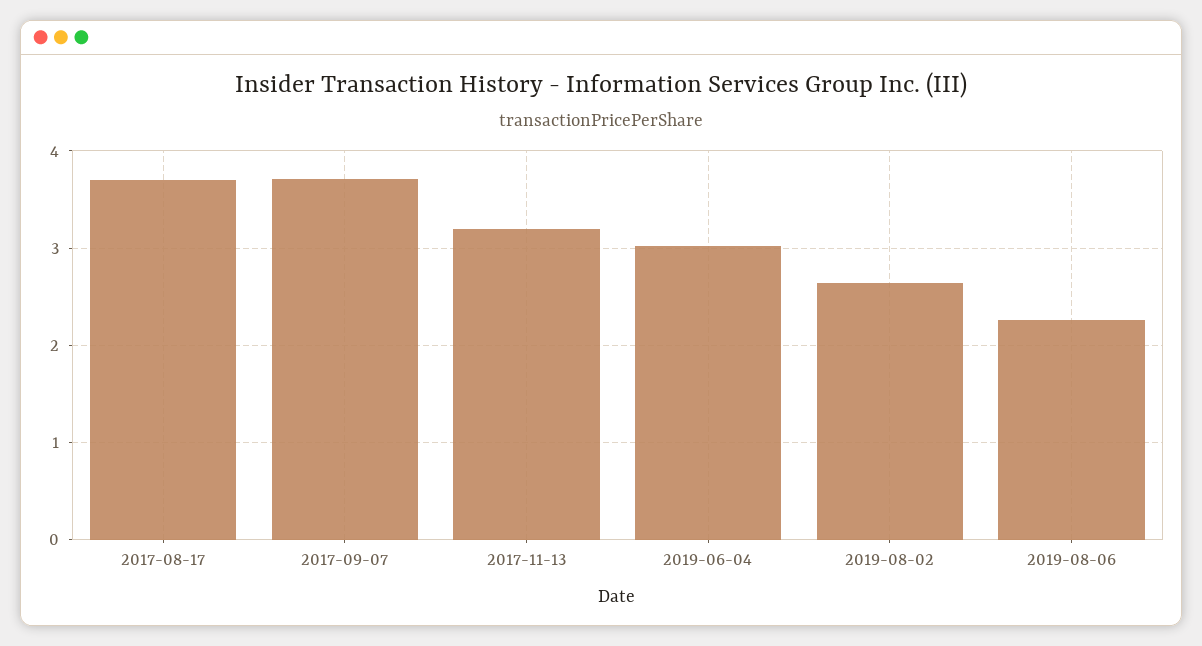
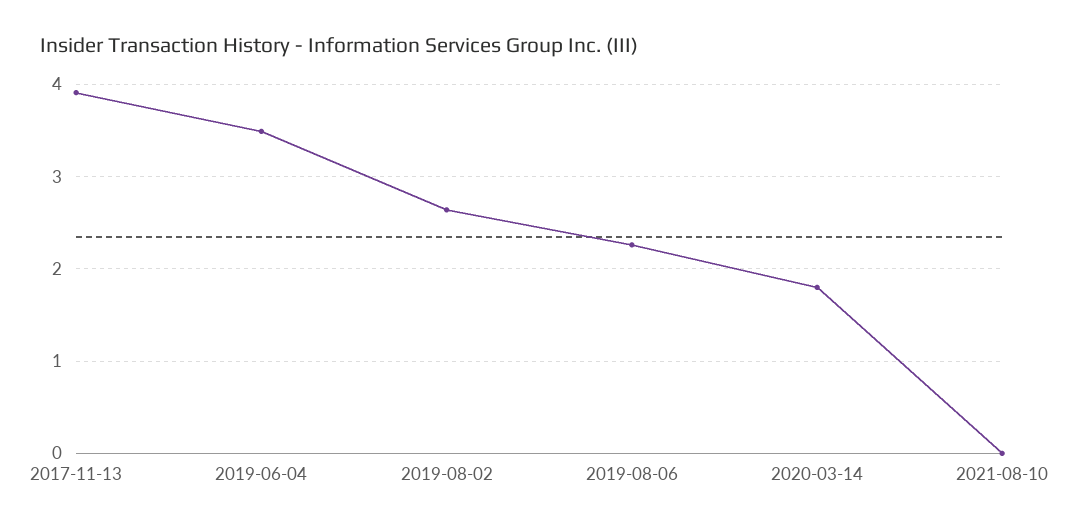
2017-08-17: 3.7 -> none
2017-09-07: 3.7 -> none
2017-11-13: 3.2 -> 3.9
2019-06-04: 3 -> 3.5
2020-03-14: none -> 1.8
2021-08-10: none -> 0

